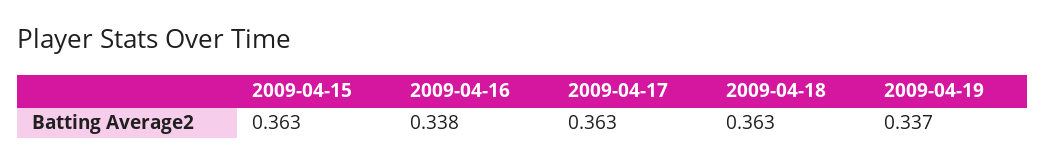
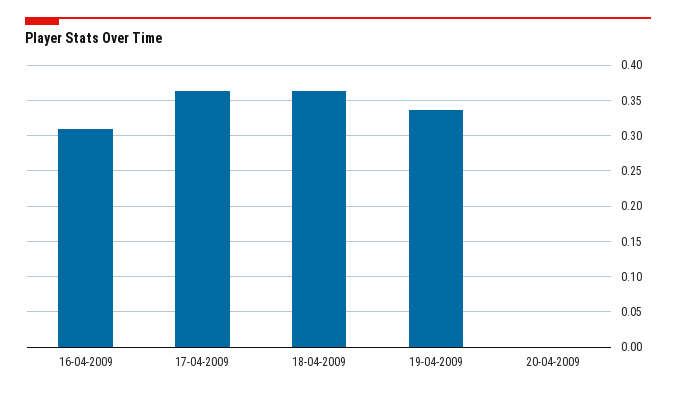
2009-04-15: 0.363 -> none
2009-04-16: 0.338 -> 0.31
20-04-2009: none -> 0

